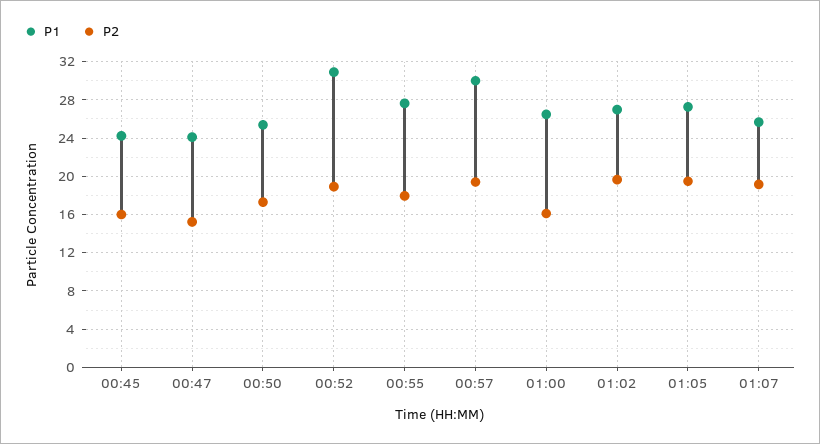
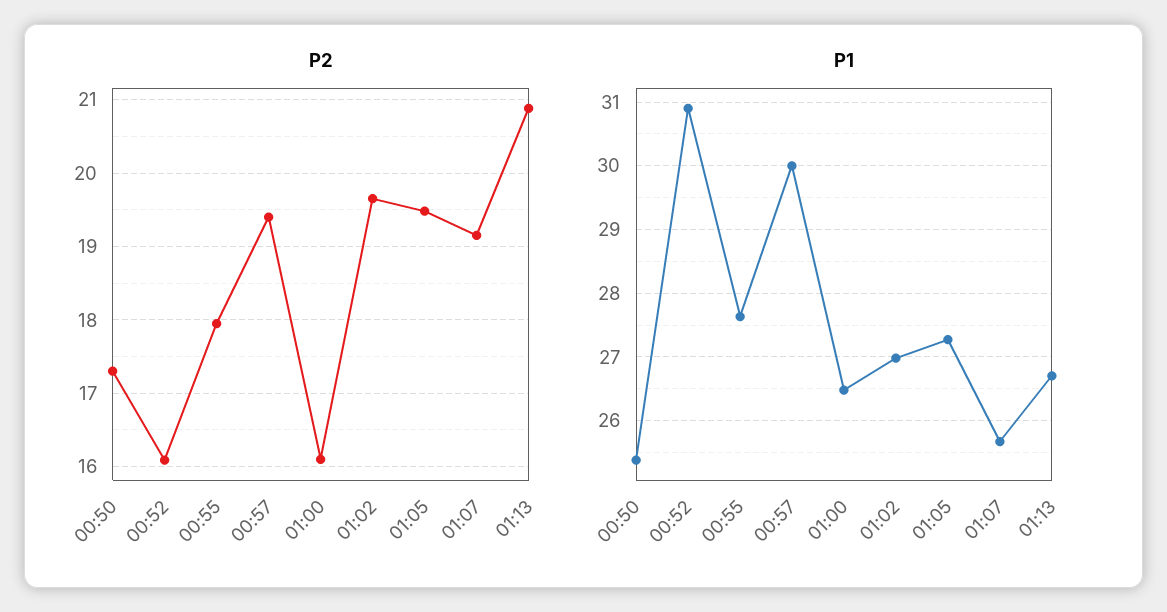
P1, 00:45: 24 -> none
P2, 00:45: 16 -> none
P1, 00:47: 24 -> none
P2, 00:47: 15 -> none
P2, 00:52: 19 -> 16.1
P2, 01:13: none -> 20.9
P1, 01:13: none -> 26.7

